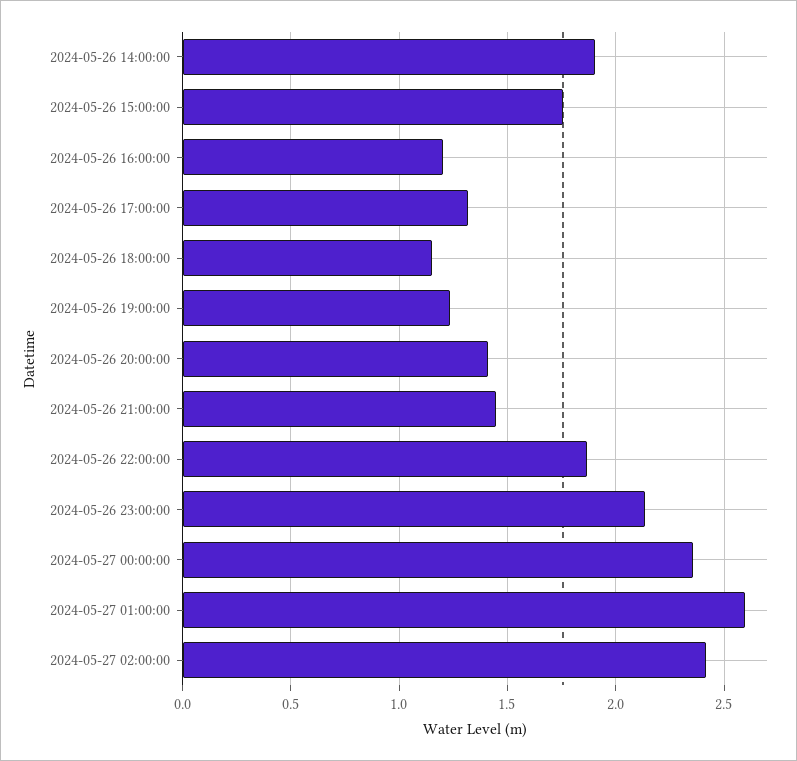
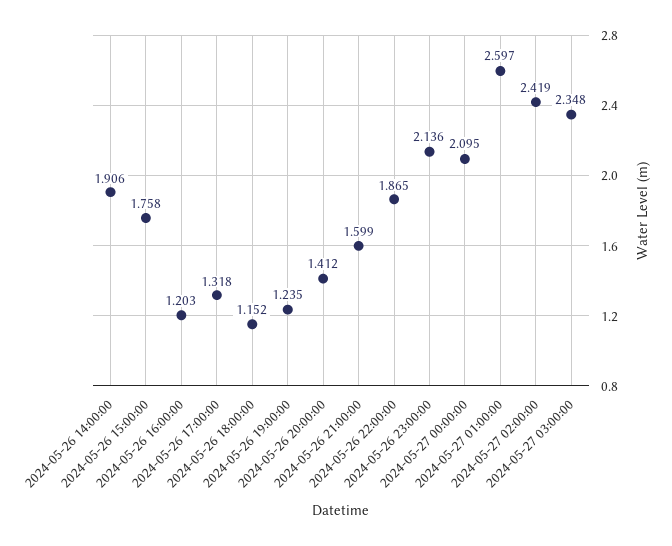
2024-05-26 21:00:00: 1.45 -> 1.599
2024-05-27 00:00:00: 2.35 -> 2.095
2024-05-27 03:00:00: none -> 2.348

